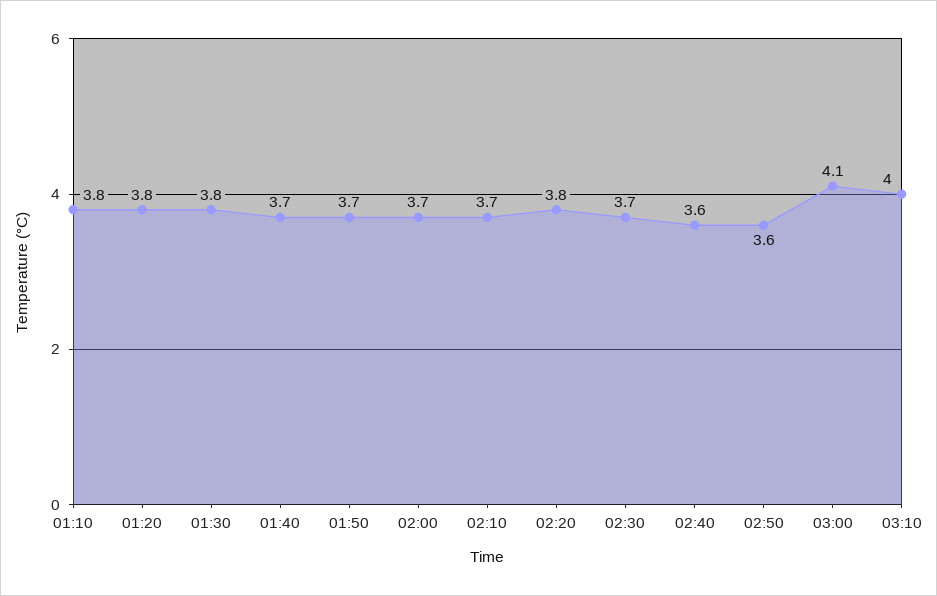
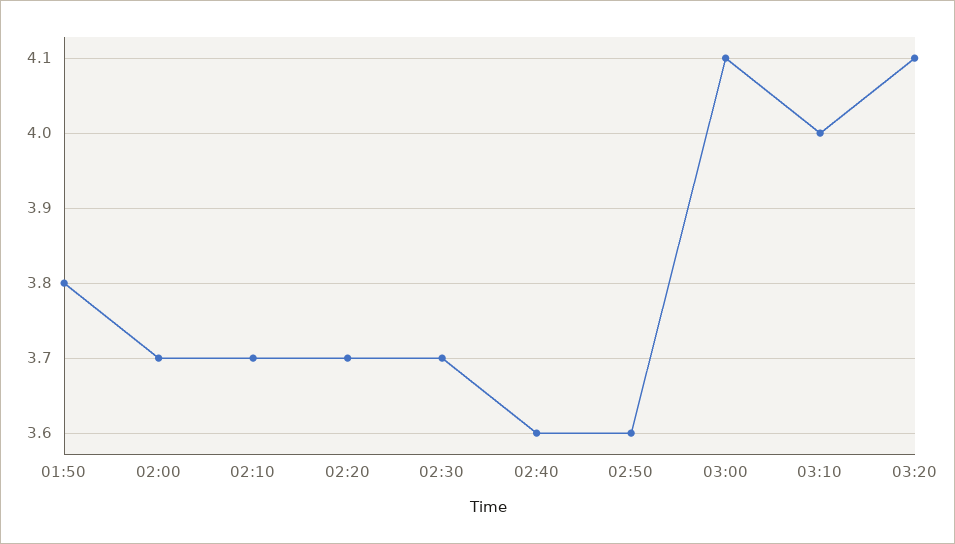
01:10: 3.8 -> none
01:20: 3.8 -> none
01:30: 3.8 -> none
01:40: 3.7 -> none
01:50: 3.7 -> 3.8
02:20: 3.8 -> 3.7
03:20: none -> 4.1

